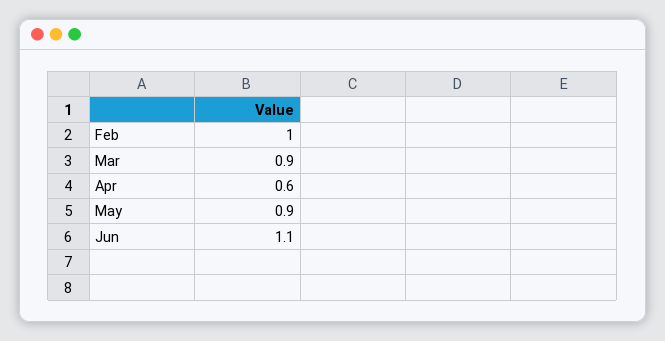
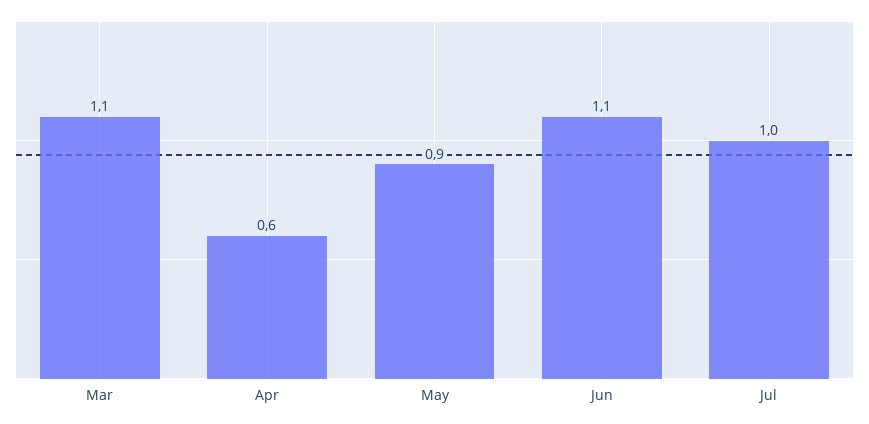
Feb: 1 -> none
Mar: 0.9 -> 1.1
Jul: none -> 1

